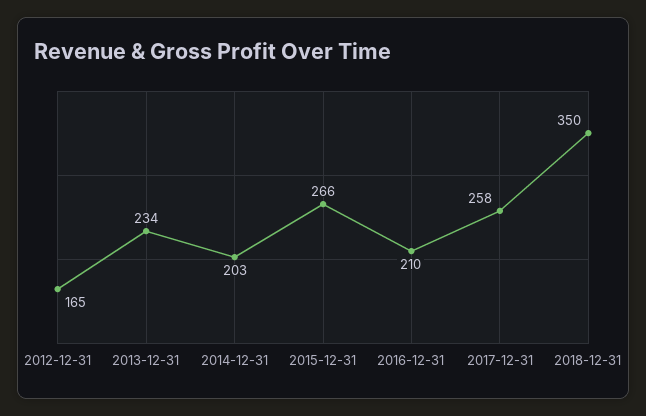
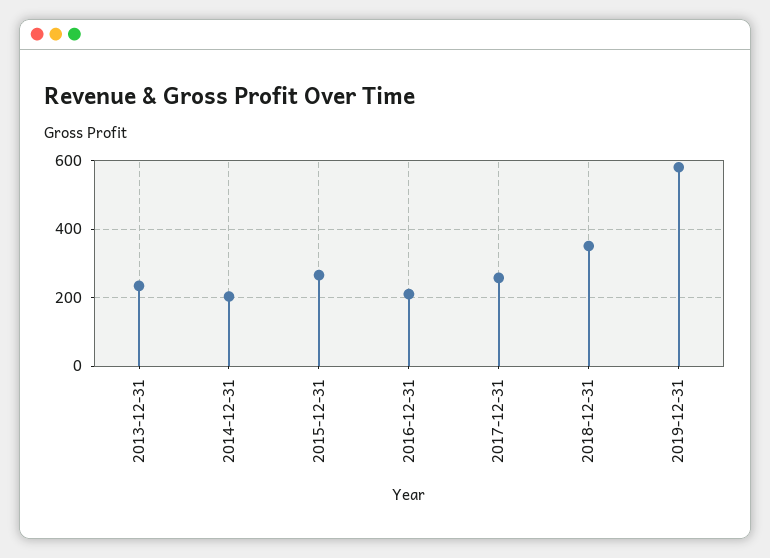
2012-12-31: 165 -> none
2019-12-31: none -> 580

